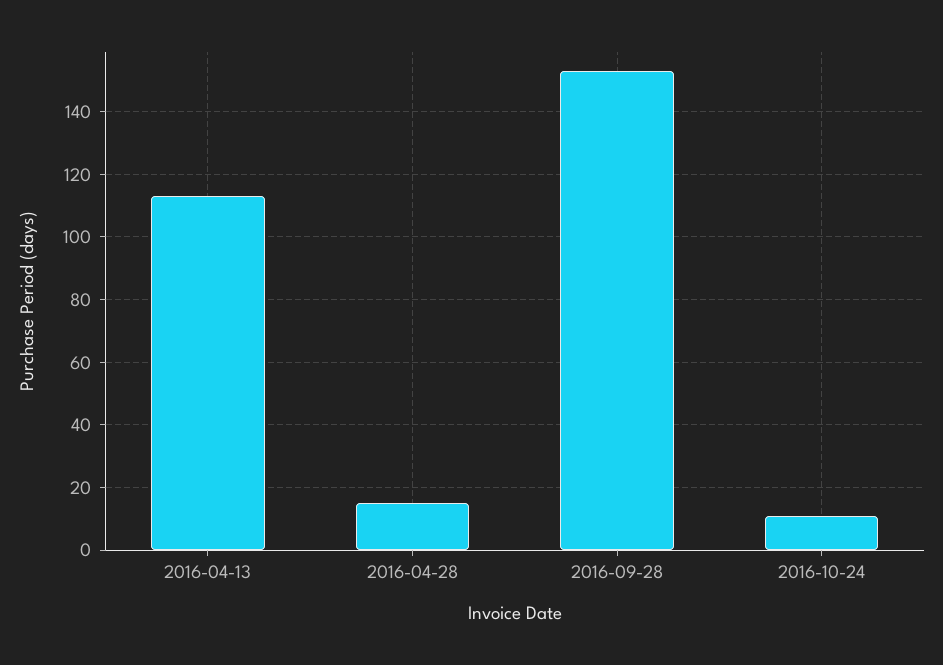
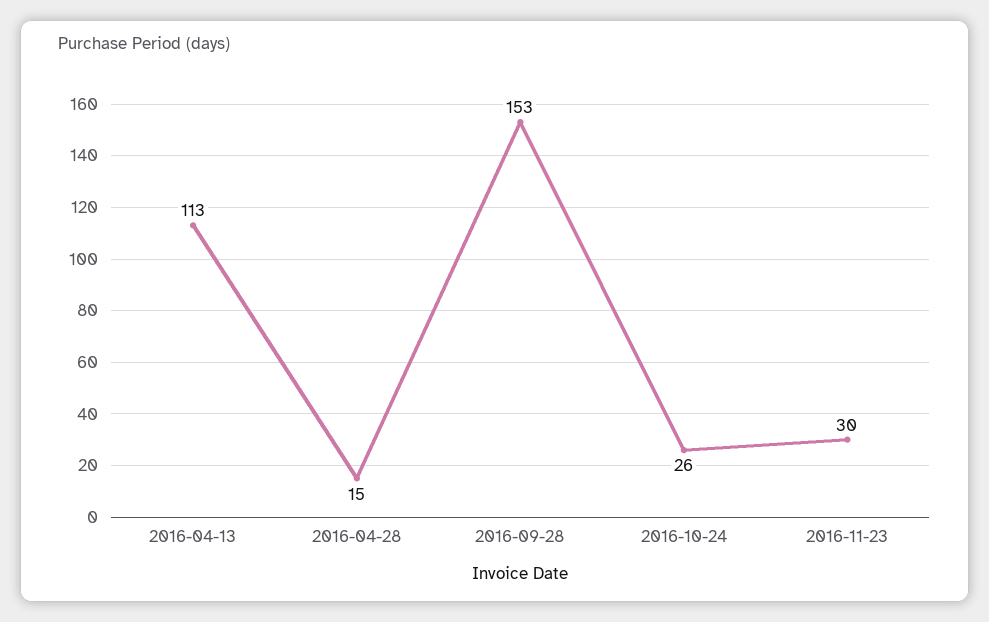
2016-10-24: 10 -> 26
2016-11-23: none -> 30

